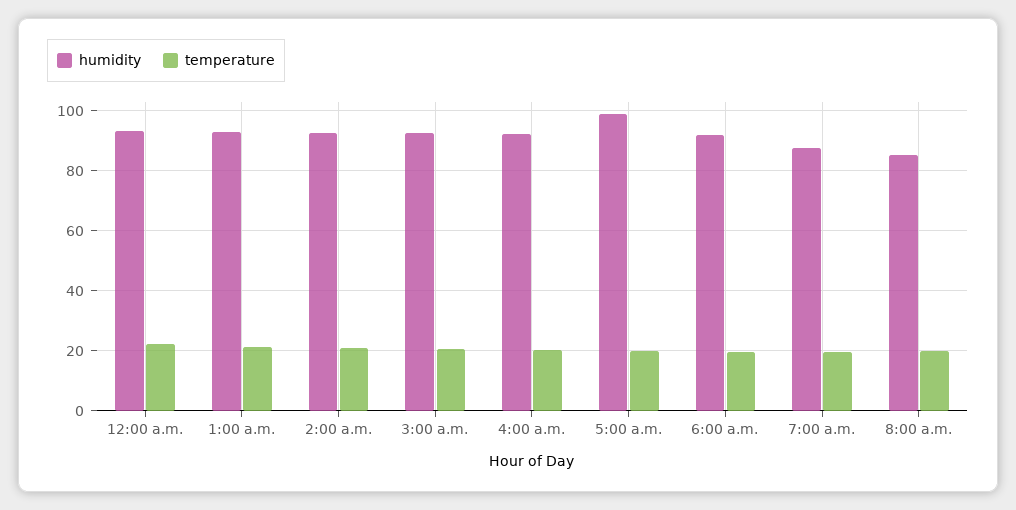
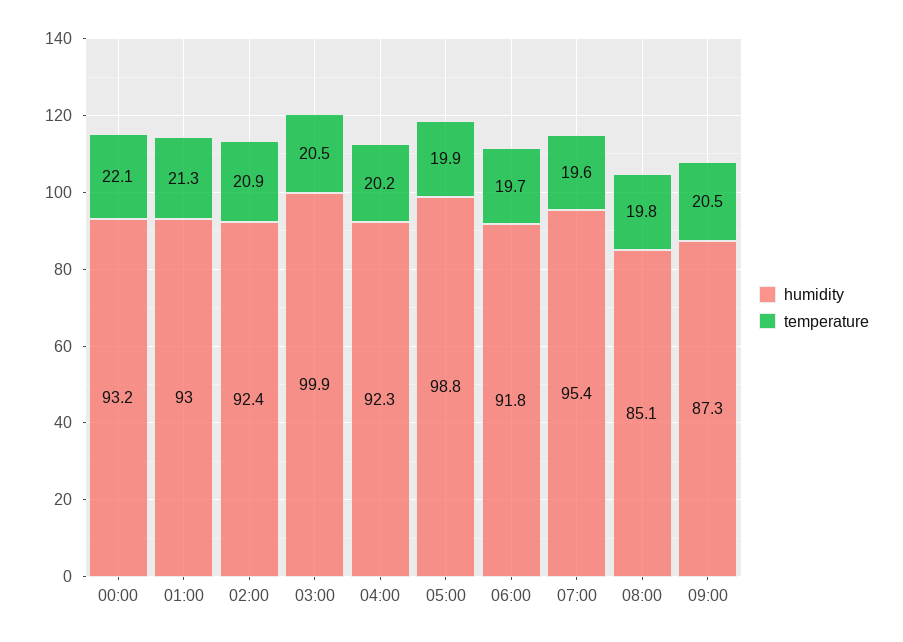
humidity, 3:00 a.m.: 92 -> 99.9
humidity, 7:00 a.m.: 88 -> 95.4
humidity, 09:00: none -> 87.3
temperature, 09:00: none -> 20.5

